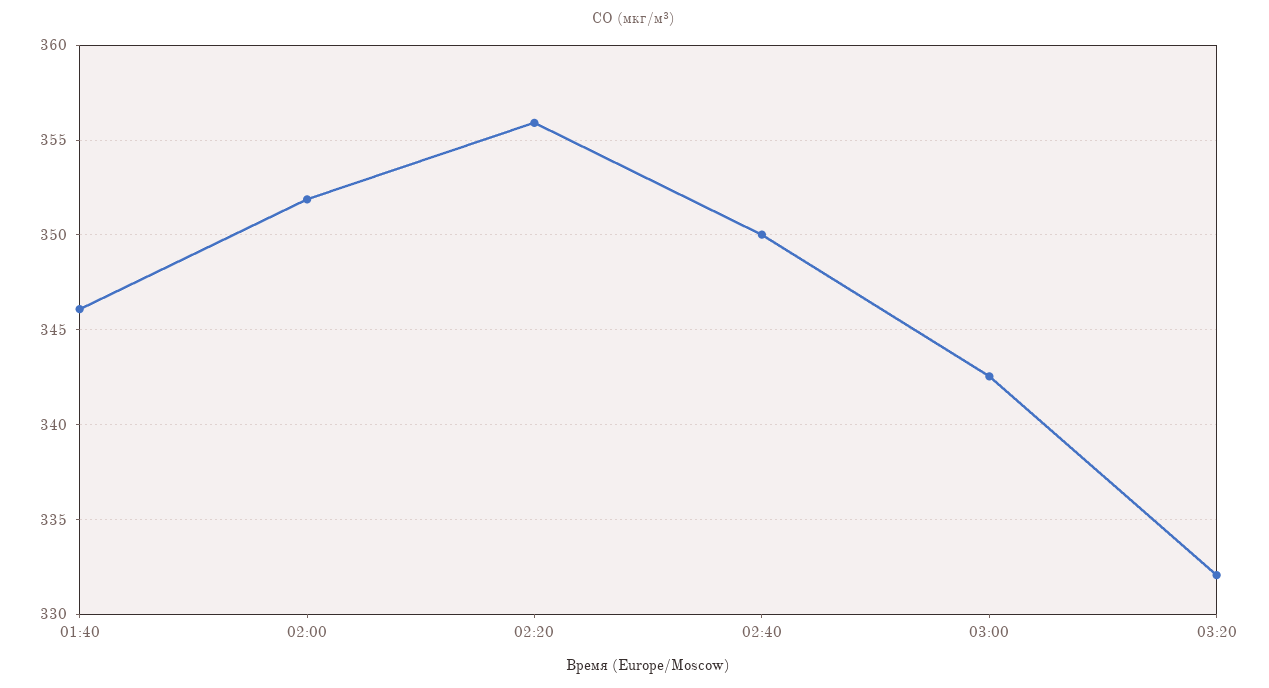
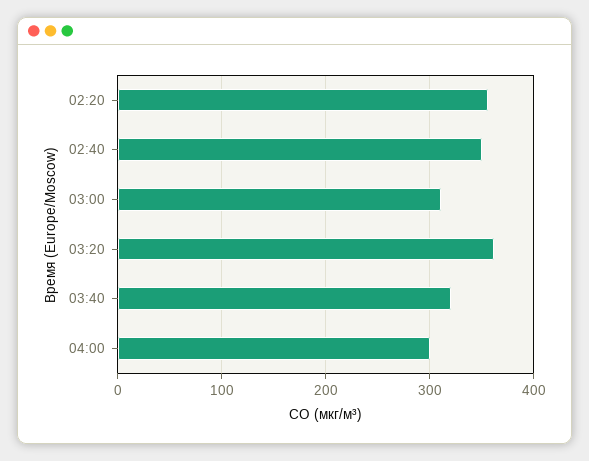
01:40: 346 -> none
02:00: 352 -> none
03:00: 342.5 -> 310
03:20: 332 -> 360
03:40: none -> 320
04:00: none -> 300

